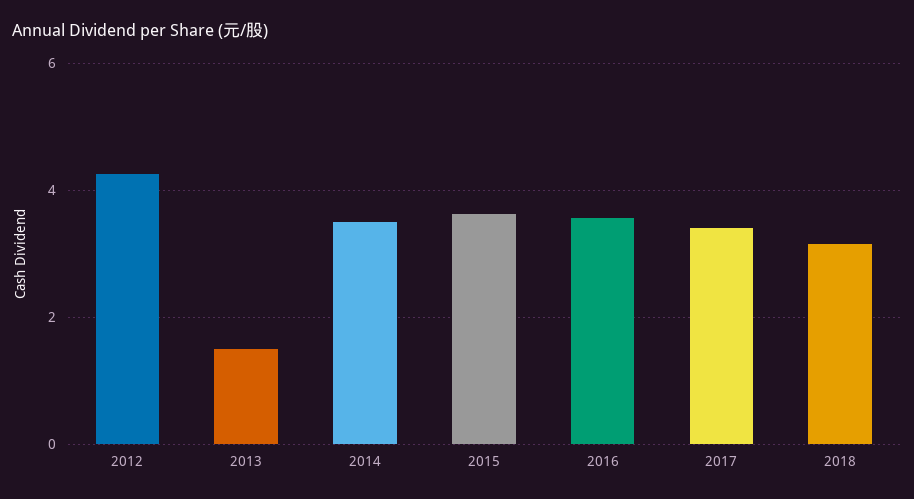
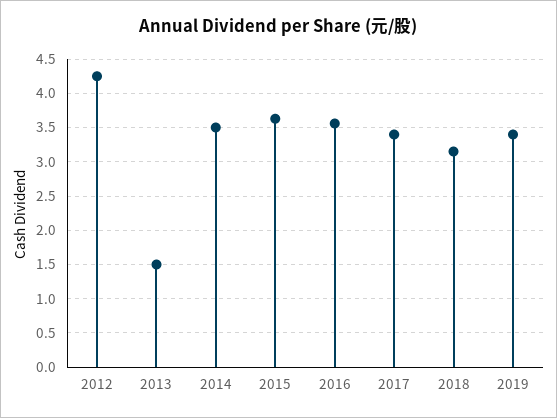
2019: none -> 3.4

